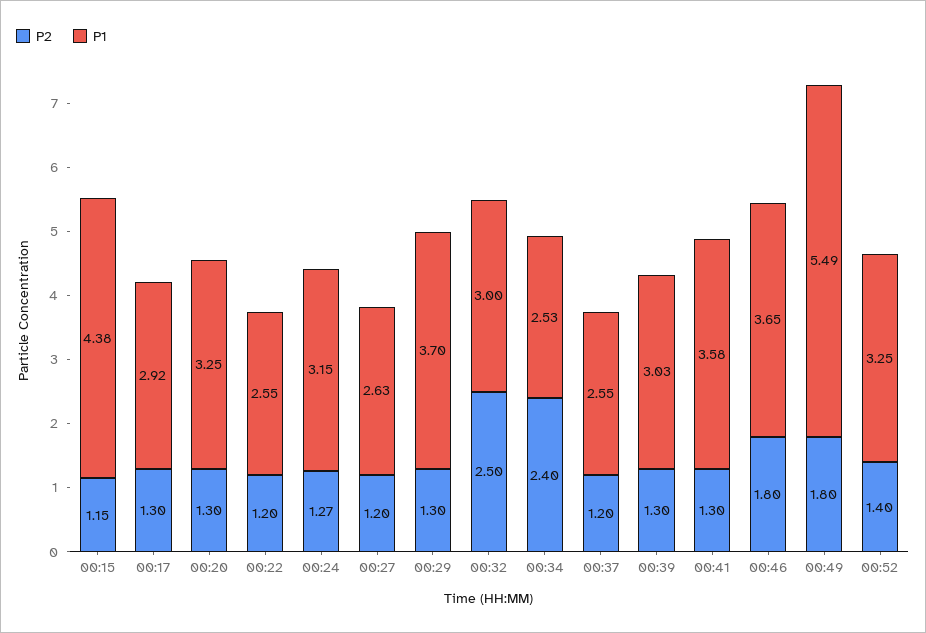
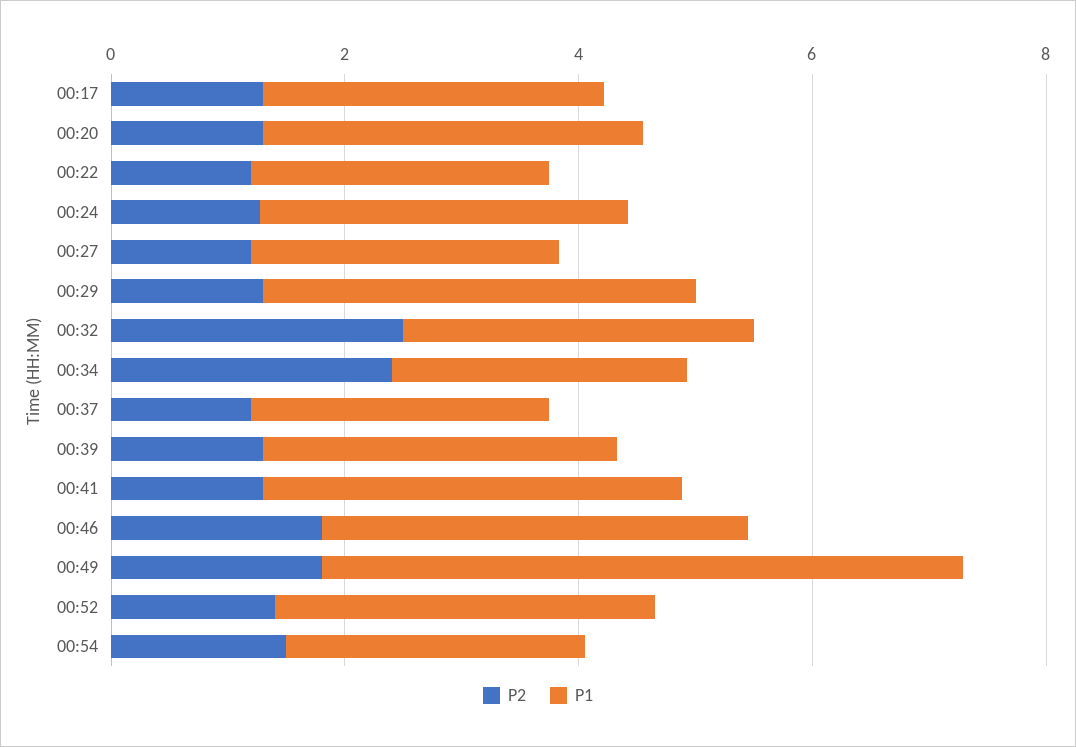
P2, 00:15: 1.15 -> none
P1, 00:15: 4.38 -> none
P2, 00:54: none -> 1.5
P1, 00:54: none -> 2.5

